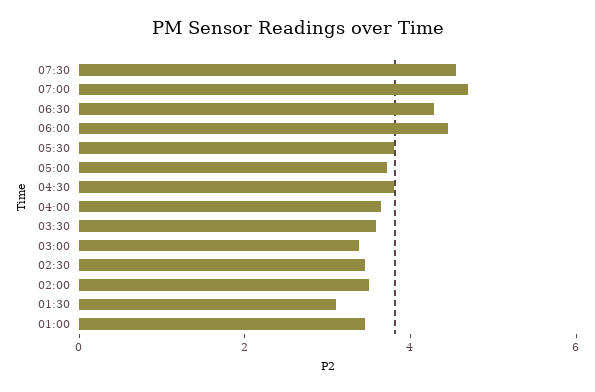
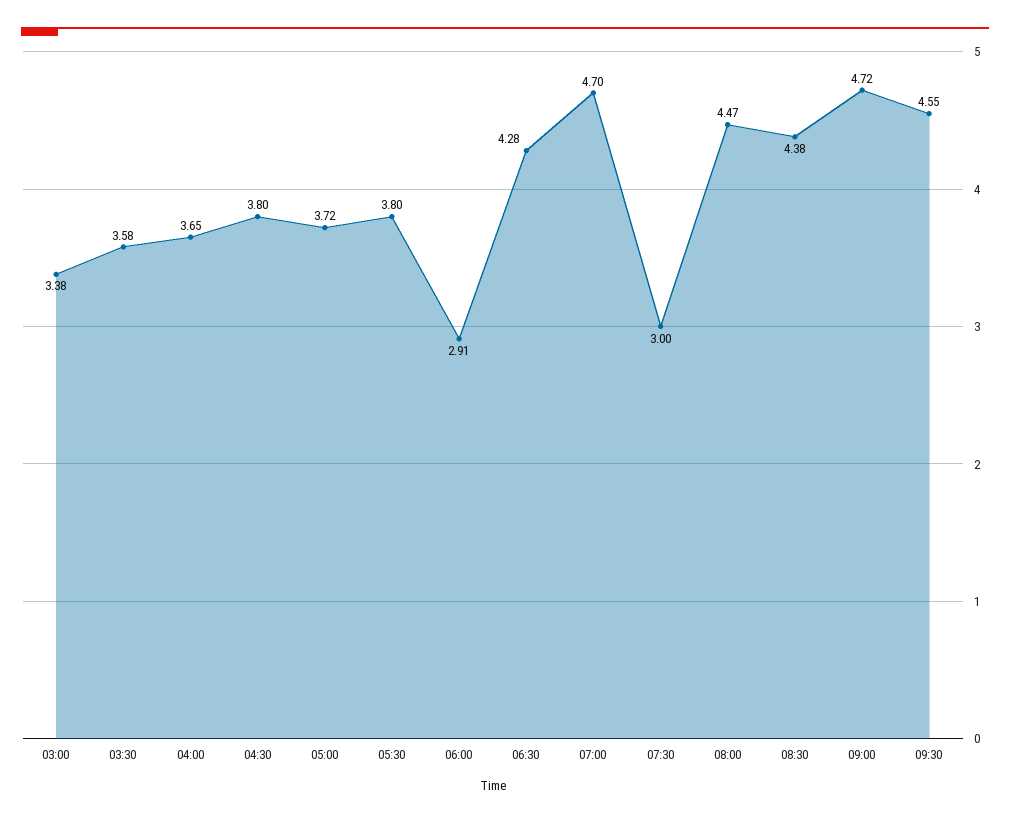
07:30: 4.5 -> 3
06:00: 4.5 -> 2.91
02:30: 3.5 -> none
02:00: 3.5 -> none
01:30: 3 -> none
01:00: 3.5 -> none
08:00: none -> 4.47
08:30: none -> 4.38
09:00: none -> 4.72
09:30: none -> 4.55

